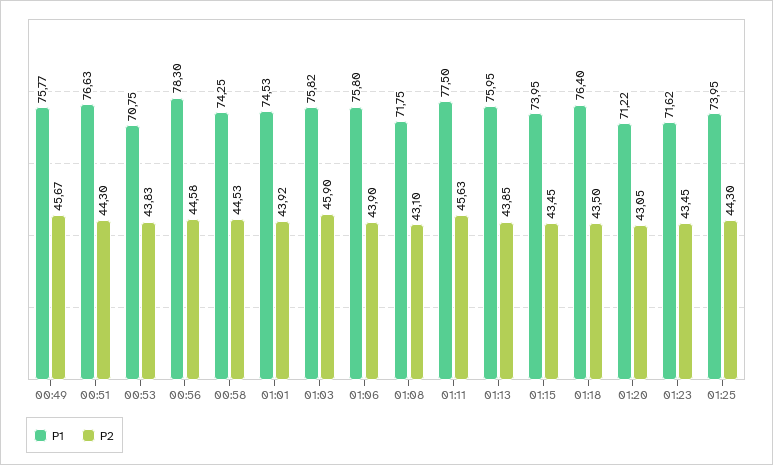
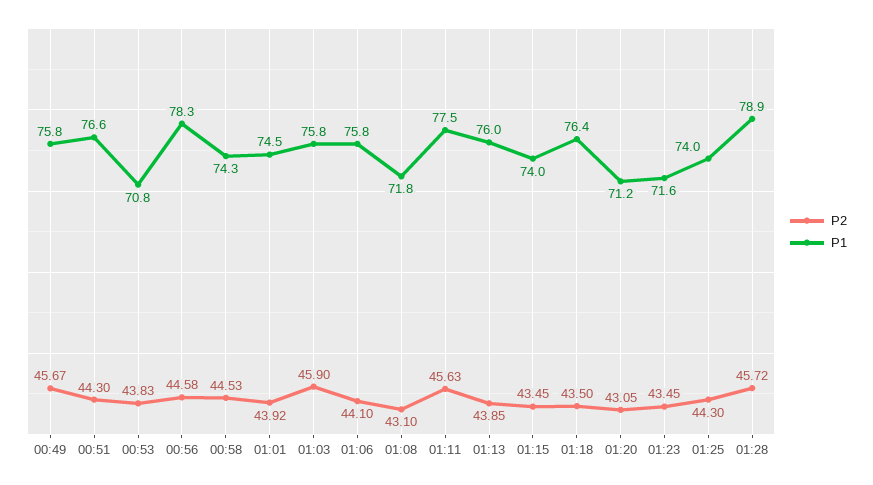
P2, 01:06: 43.9 -> 44.1
P2, 01:28: none -> 45.72
P1, 01:28: none -> 78.9

